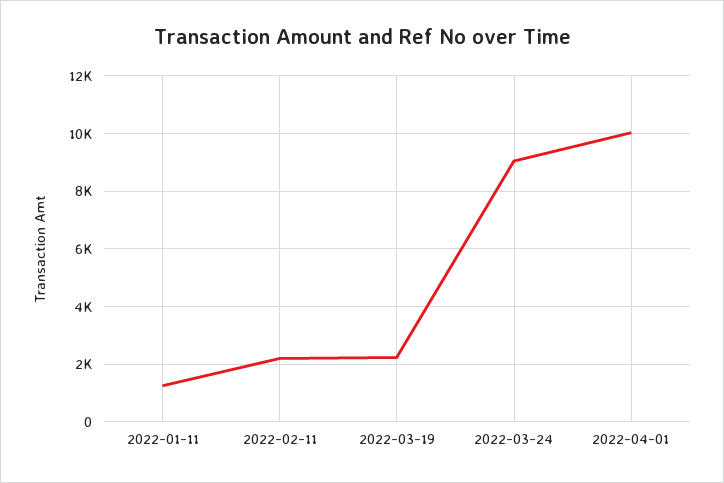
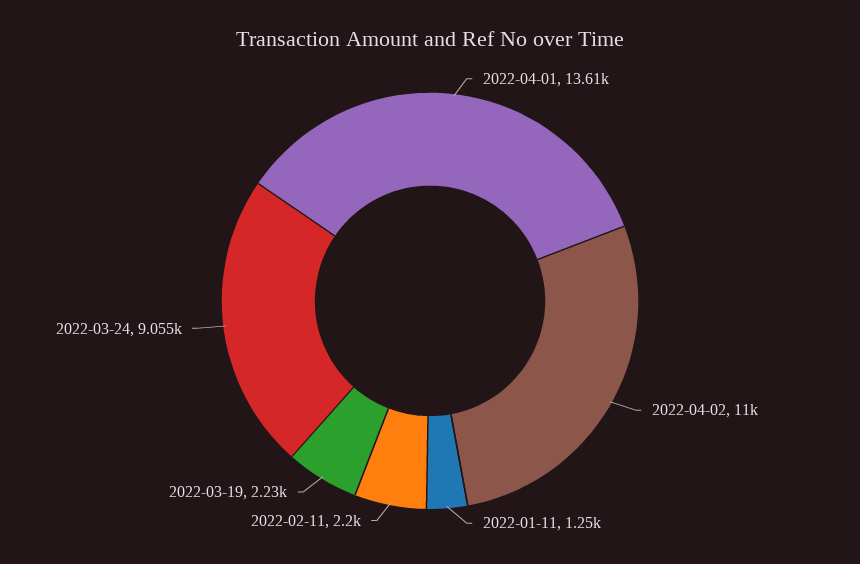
2022-04-01: 10000 -> 13610
2022-04-02: none -> 11000

